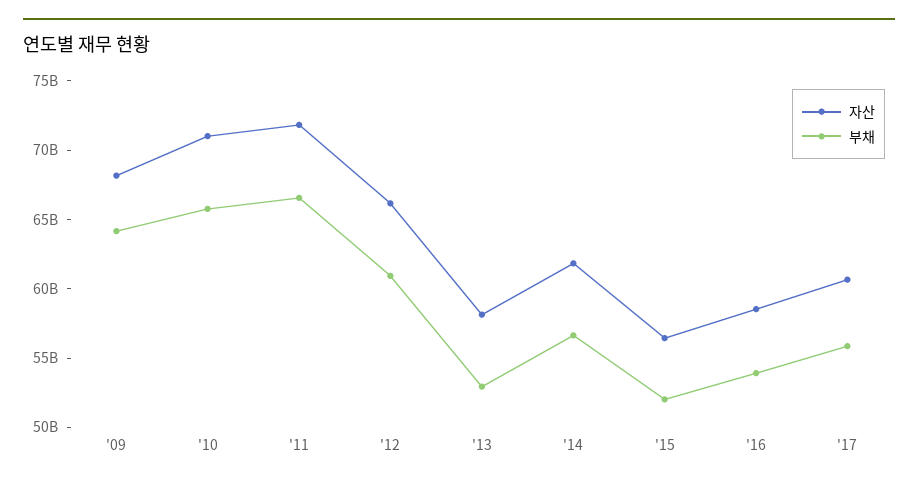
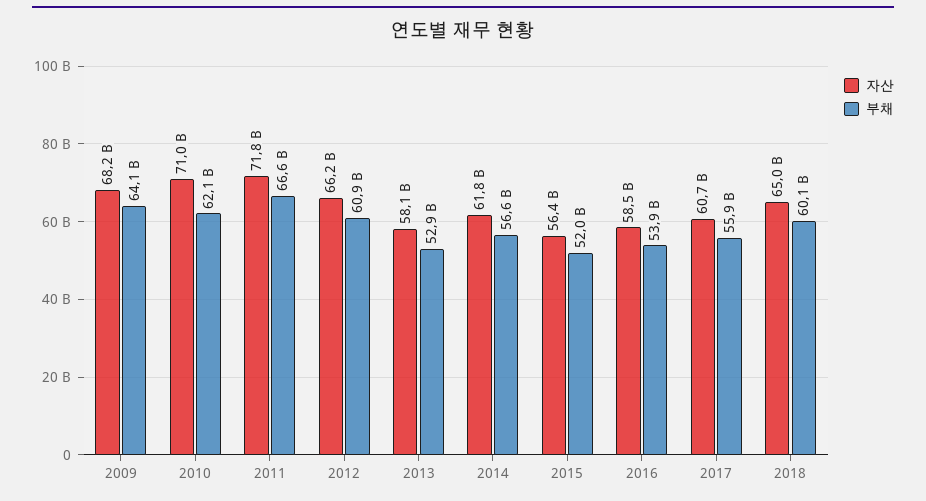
부채, '10: 66000000000 -> 62100000000
자산, 2018: none -> 65000000000
부채, 2018: none -> 60100000000

